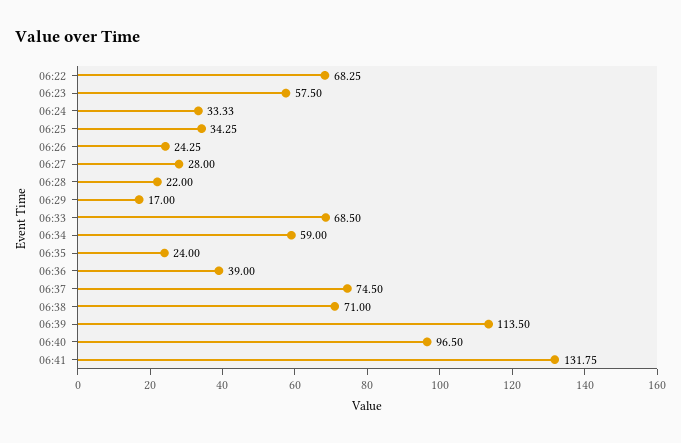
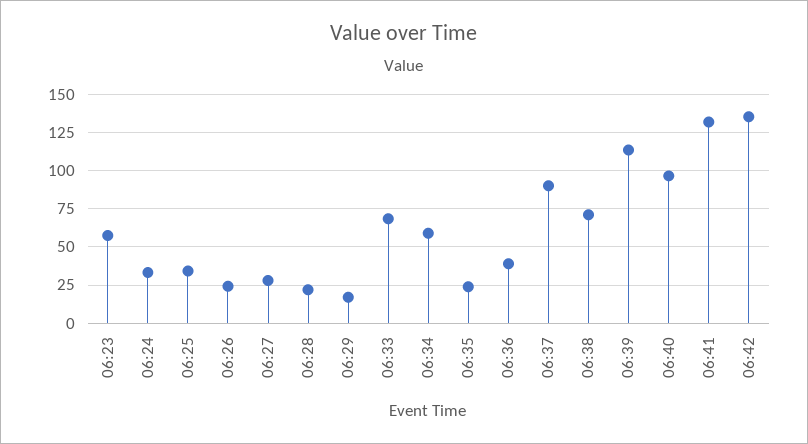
06:22: 68.25 -> none
06:37: 74.5 -> 90
06:42: none -> 135

